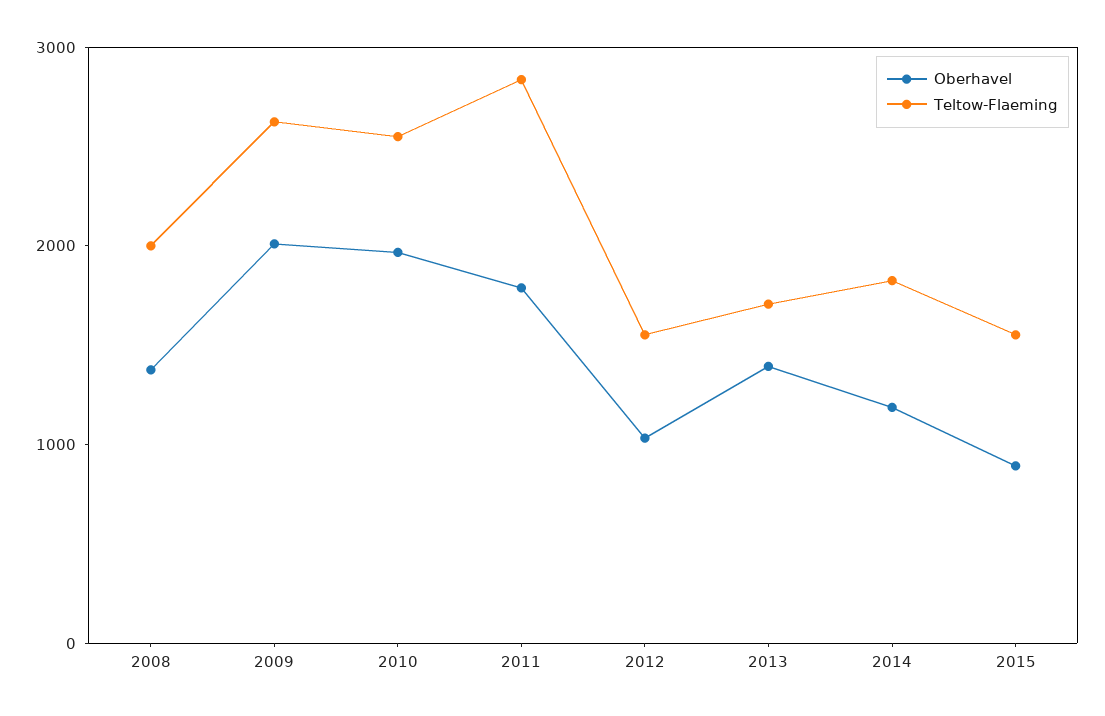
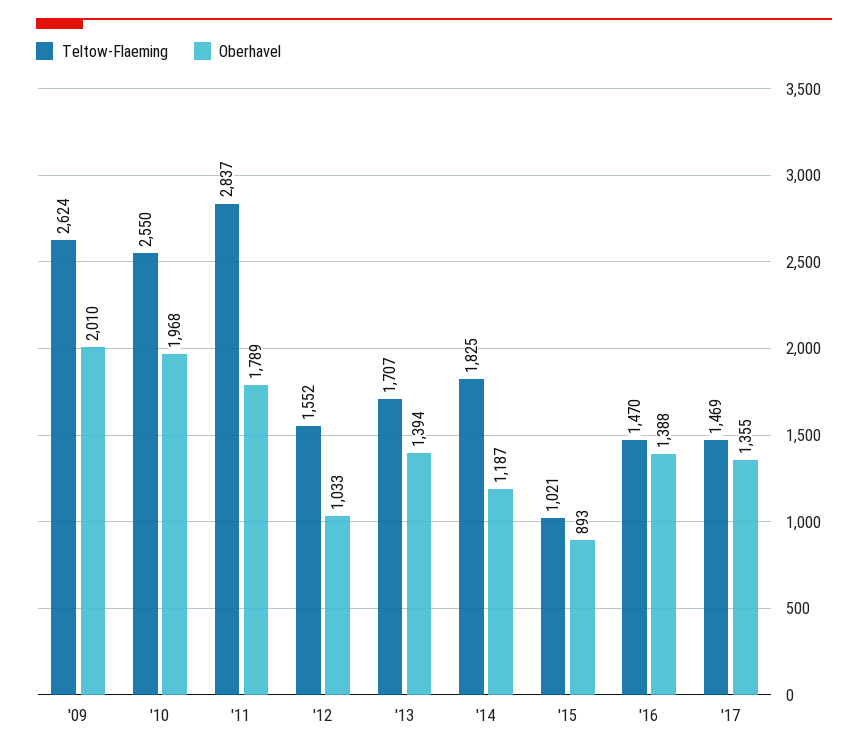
Oberhavel, 2008: 1400 -> none
Teltow-Flaeming, 2008: 2000 -> none
Teltow-Flaeming, 2015: 1600 -> 1021
Teltow-Flaeming, '16: none -> 1470
Oberhavel, '16: none -> 1388
Teltow-Flaeming, '17: none -> 1469
Oberhavel, '17: none -> 1355

